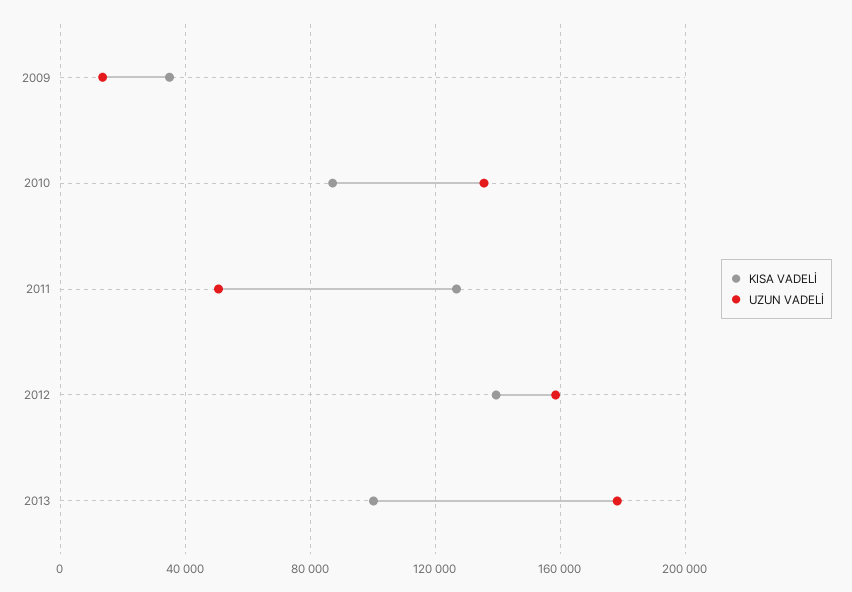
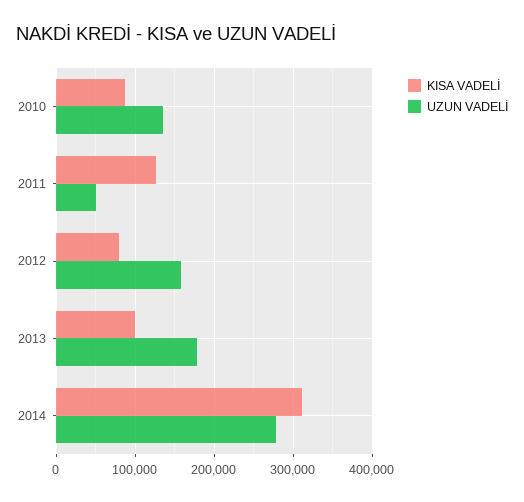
KISA VADELİ, 2009: 35000 -> none
UZUN VADELİ, 2009: 15000 -> none
KISA VADELİ, 2012: 140000 -> 80000
KISA VADELİ, 2014: none -> 310000
UZUN VADELİ, 2014: none -> 280000

